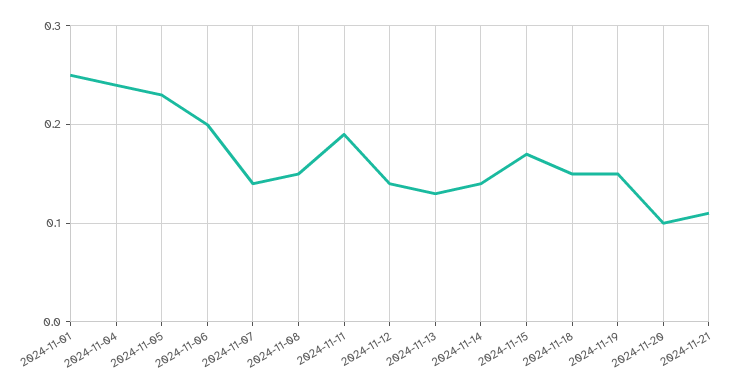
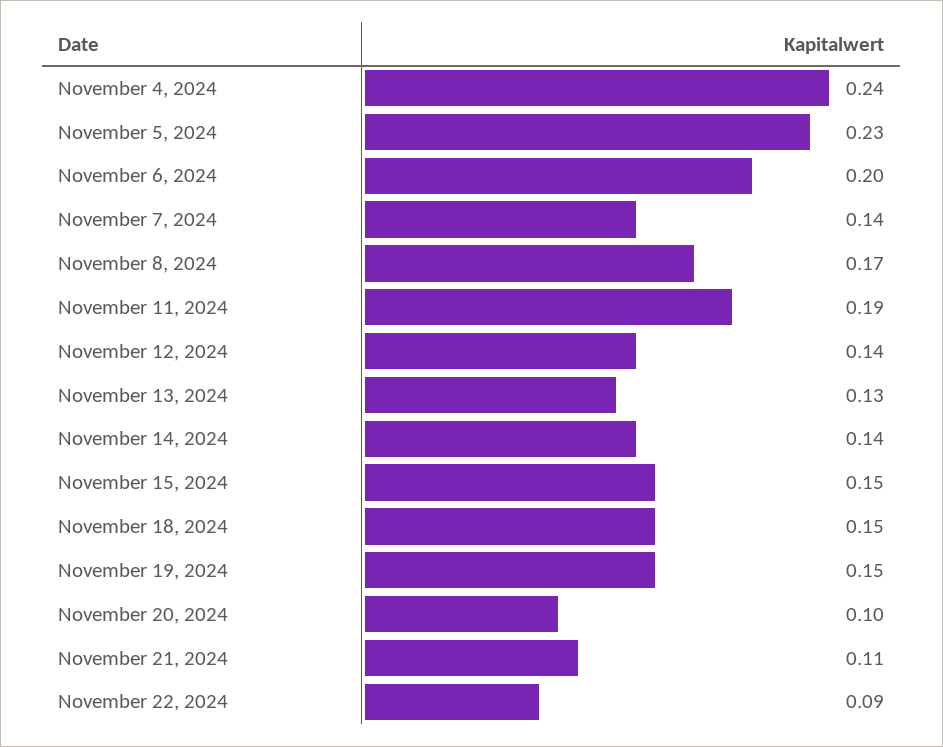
2024-11-01: 0.25 -> none
2024-11-08: 0.15 -> 0.17
2024-11-15: 0.17 -> 0.15
November 22, 2024: none -> 0.09

